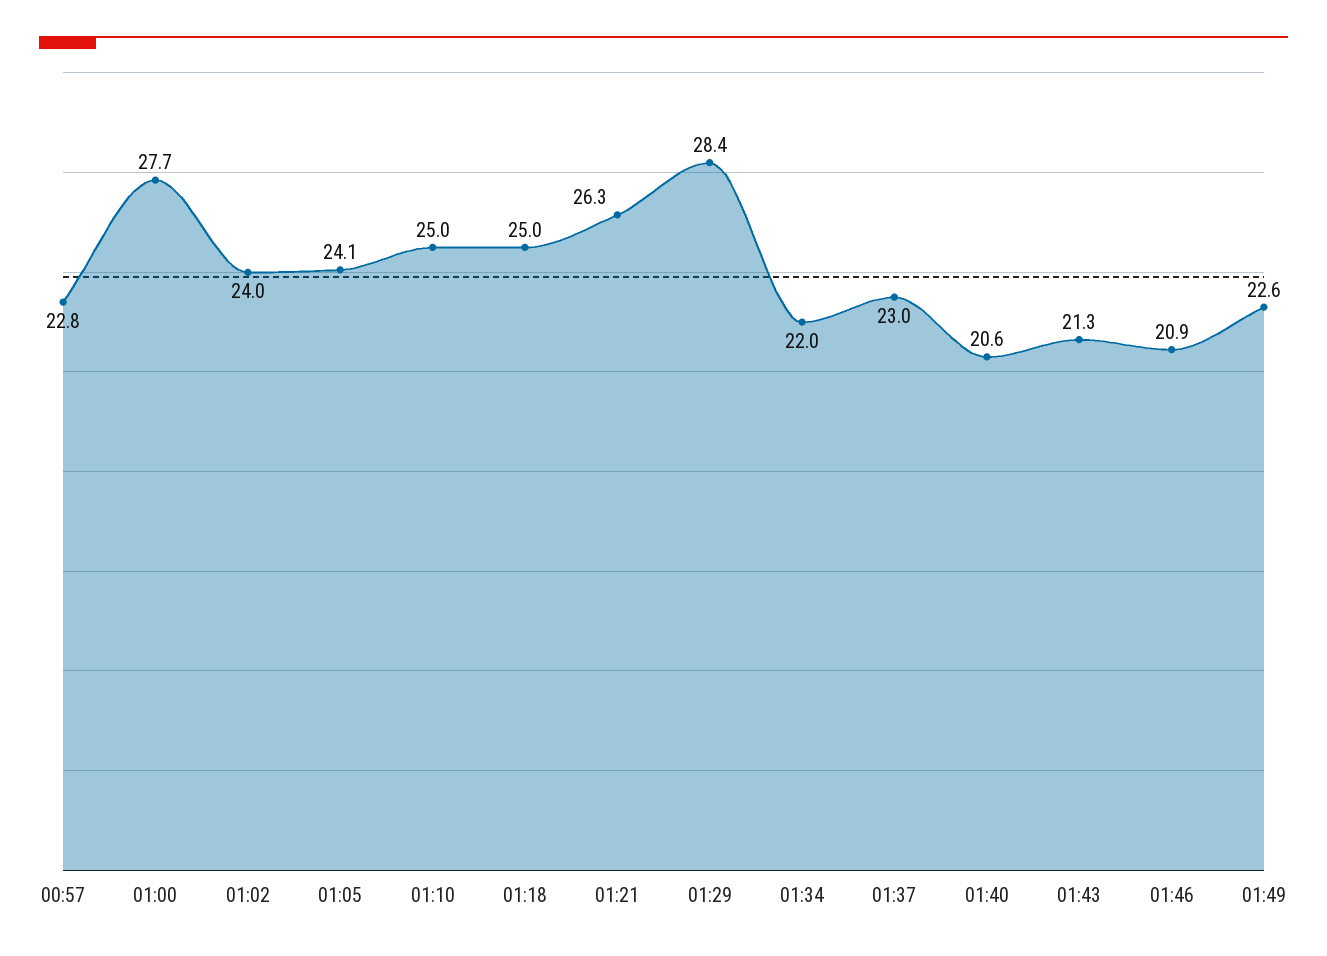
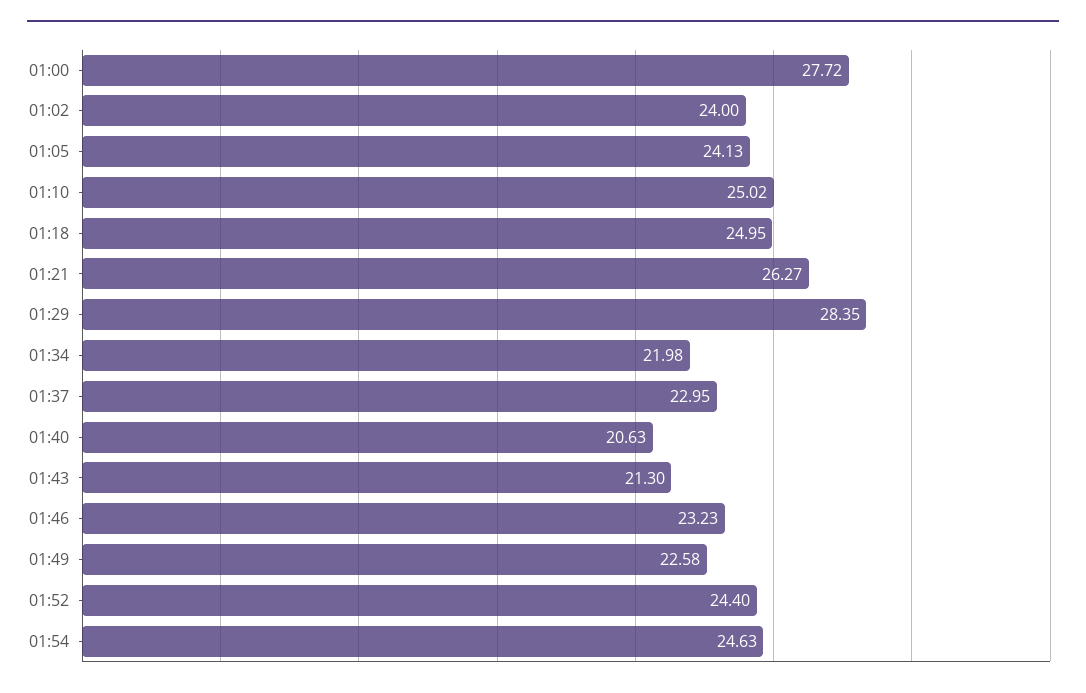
00:57: 22.8 -> none
01:46: 20.9 -> 23.23
01:52: none -> 24.4
01:54: none -> 24.63

